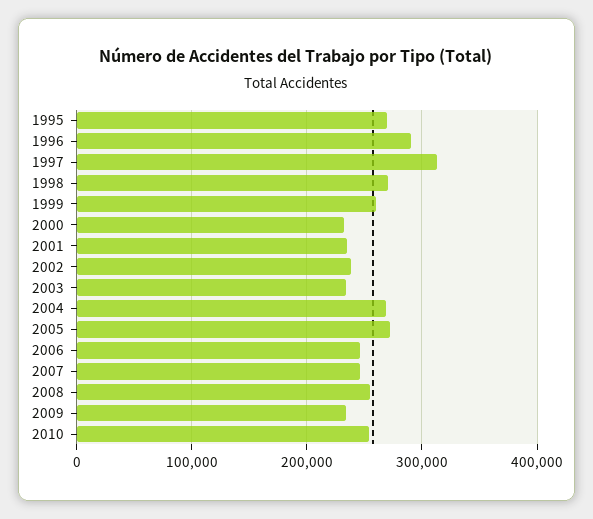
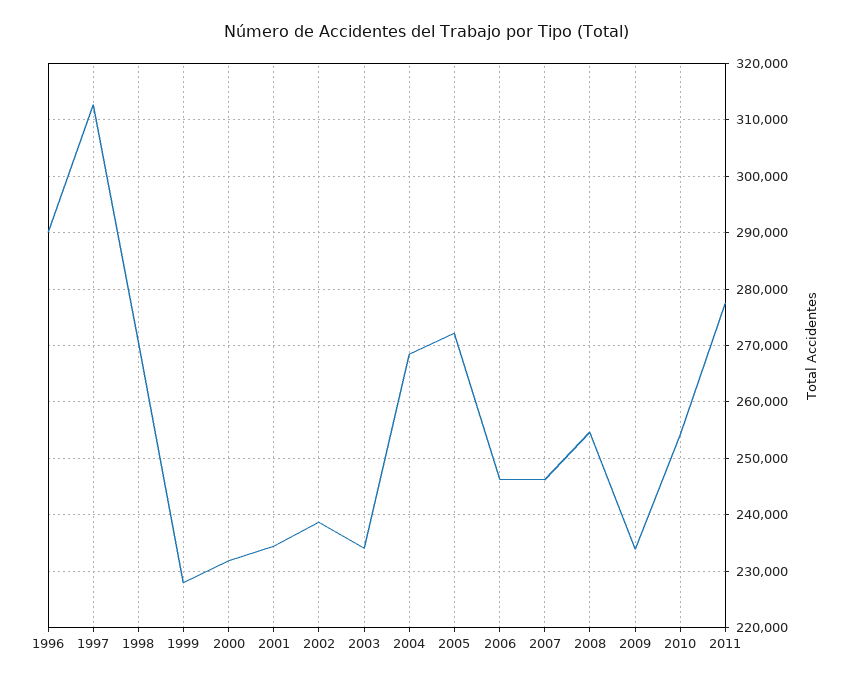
1995: 270000 -> none
1999: 260000 -> 228000
2011: none -> 278000

